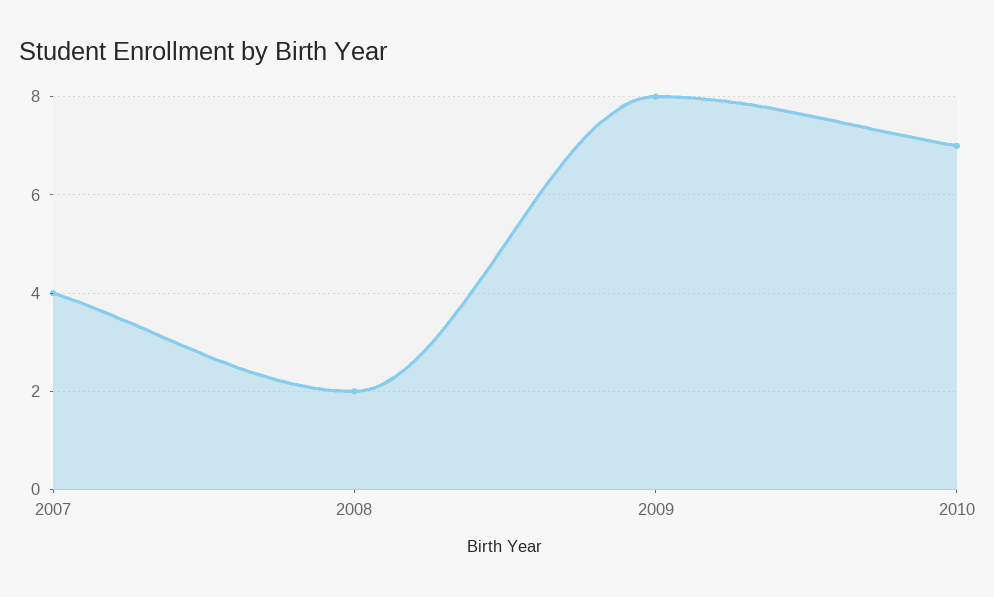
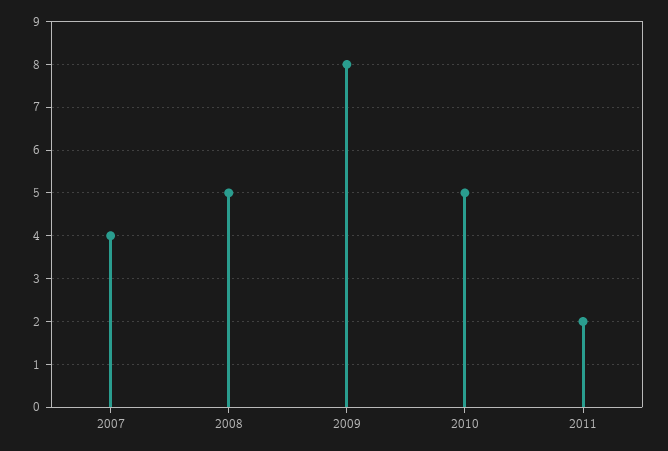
2008: 2 -> 5
2010: 7 -> 5
2011: none -> 2

